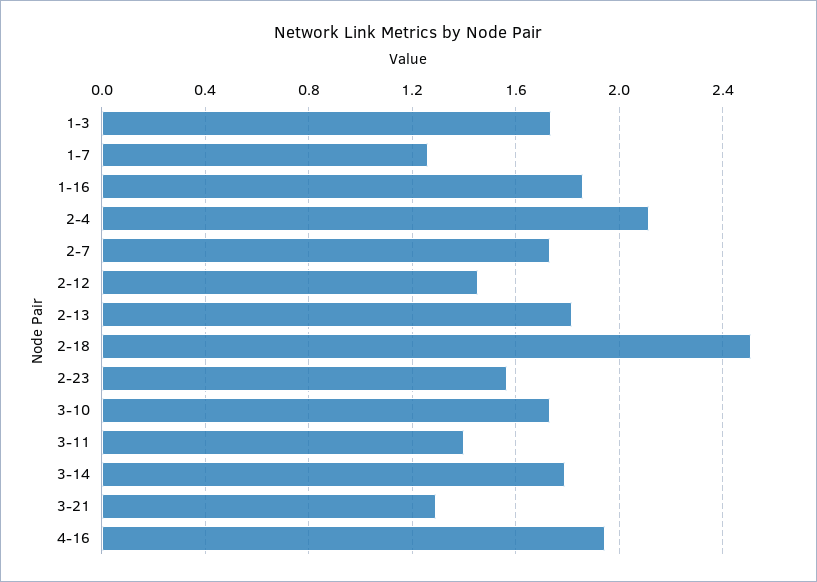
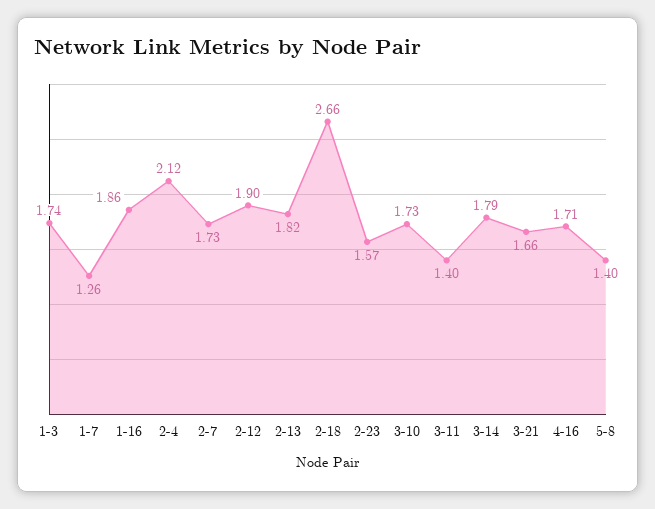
2-12: 1.45 -> 1.9
2-18: 2.5 -> 2.66
3-21: 1.3 -> 1.66
4-16: 1.95 -> 1.71
5-8: none -> 1.4

